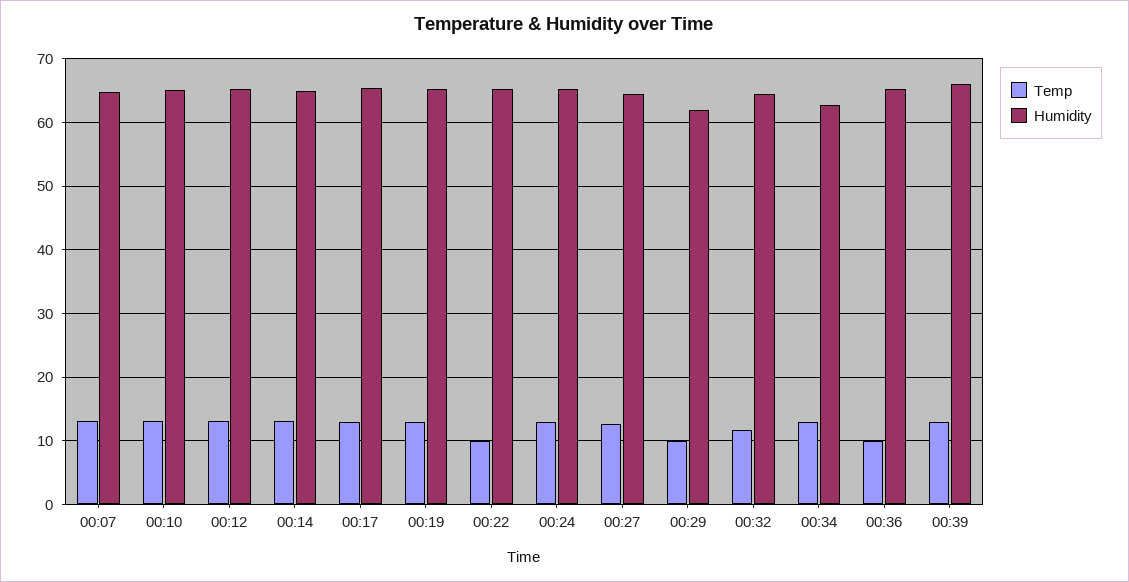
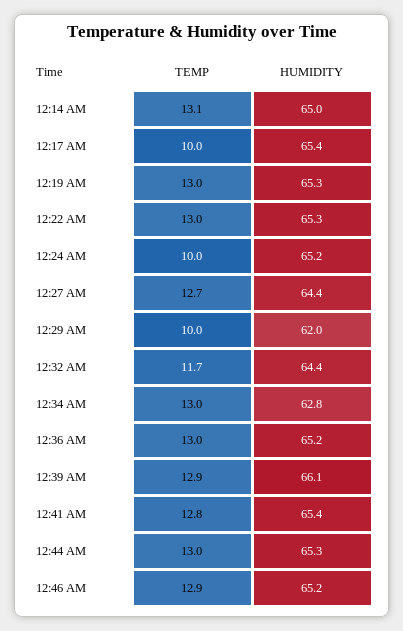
Temp, 00:07: 13 -> none
Humidity, 00:07: 65 -> none
Temp, 00:10: 13 -> none
Humidity, 00:10: 65 -> none
Temp, 00:12: 13 -> none
Humidity, 00:12: 65 -> none
Temp, 00:17: 13 -> 10
Temp, 00:22: 10 -> 13
Temp, 00:24: 13 -> 10
Temp, 00:36: 10 -> 13
Temp, 12:41 AM: none -> 12.8
Humidity, 12:41 AM: none -> 65.4
Temp, 12:44 AM: none -> 13
Humidity, 12:44 AM: none -> 65.3
Temp, 12:46 AM: none -> 12.9
Humidity, 12:46 AM: none -> 65.2

